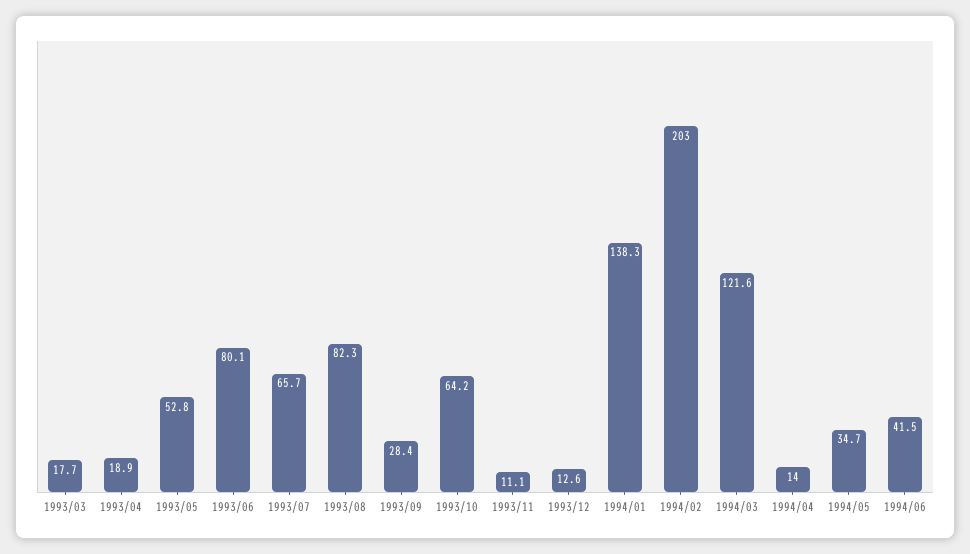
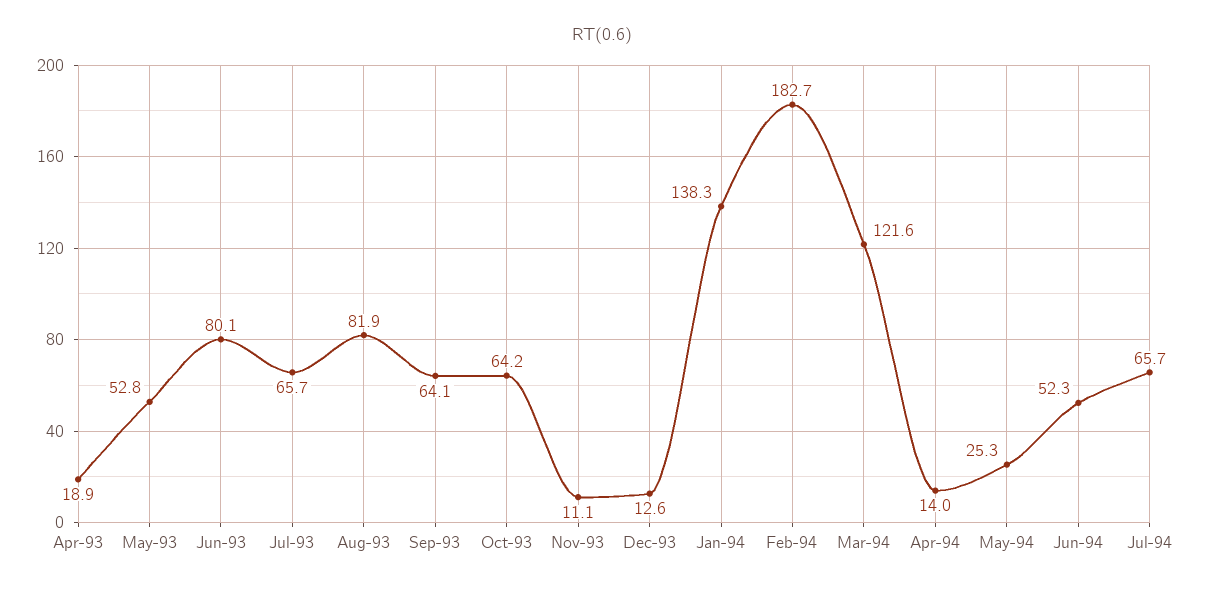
1993/03: 17.7 -> none
1993/08: 82.3 -> 81.9
1993/09: 28.4 -> 64.1
1994/02: 203 -> 182.7
1994/05: 34.7 -> 25.3
1994/06: 41.5 -> 52.3
Jul-94: none -> 65.7

